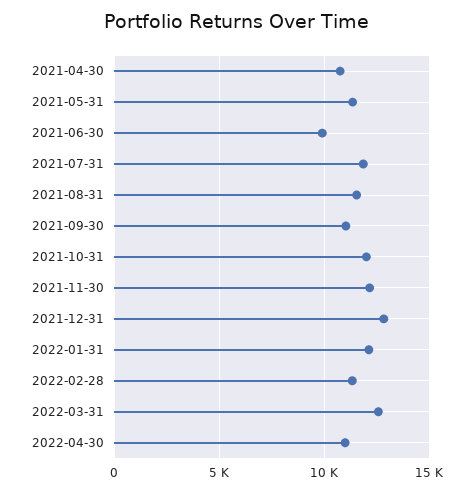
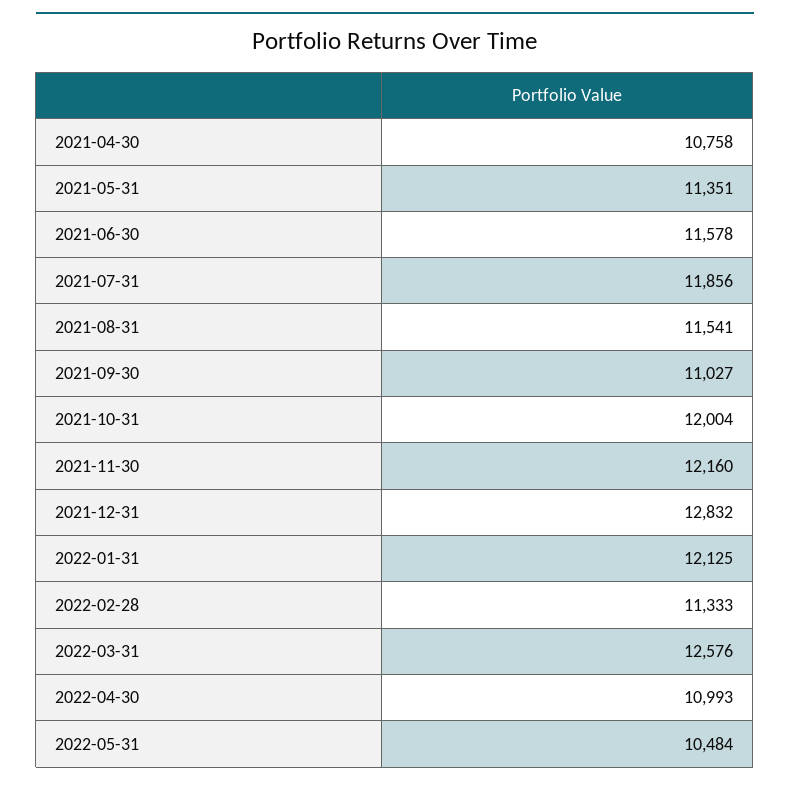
2021-06-30: 10000 -> 11578
2022-05-31: none -> 10484

